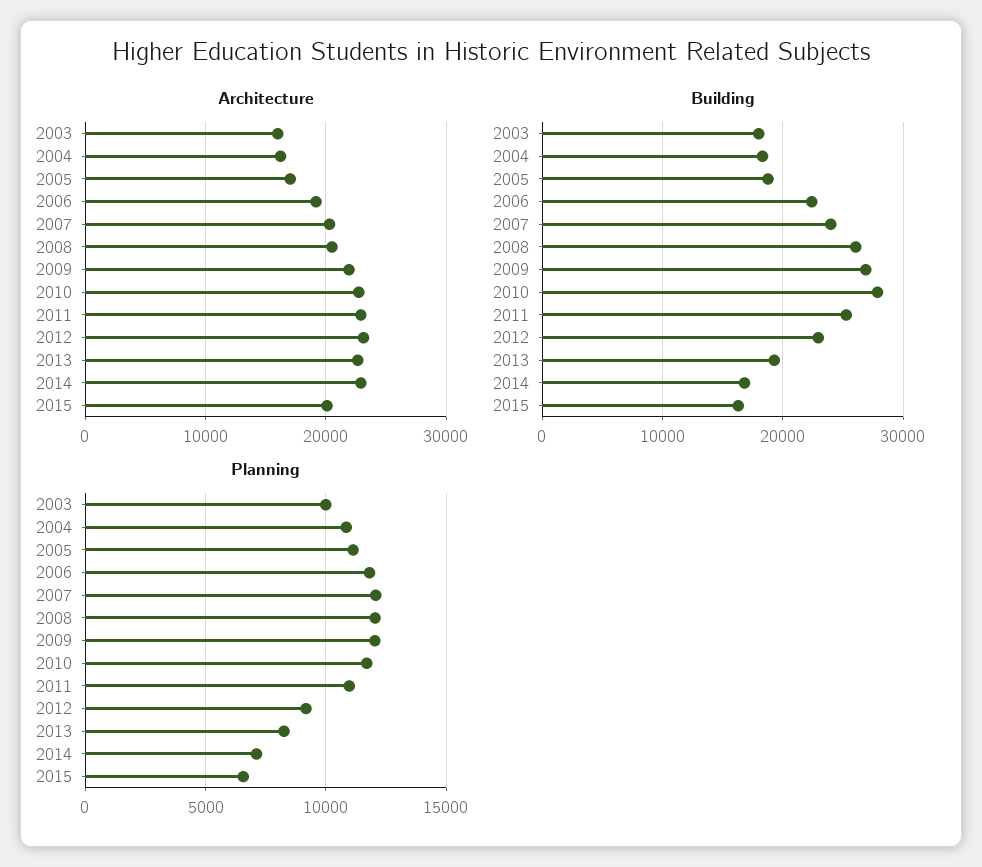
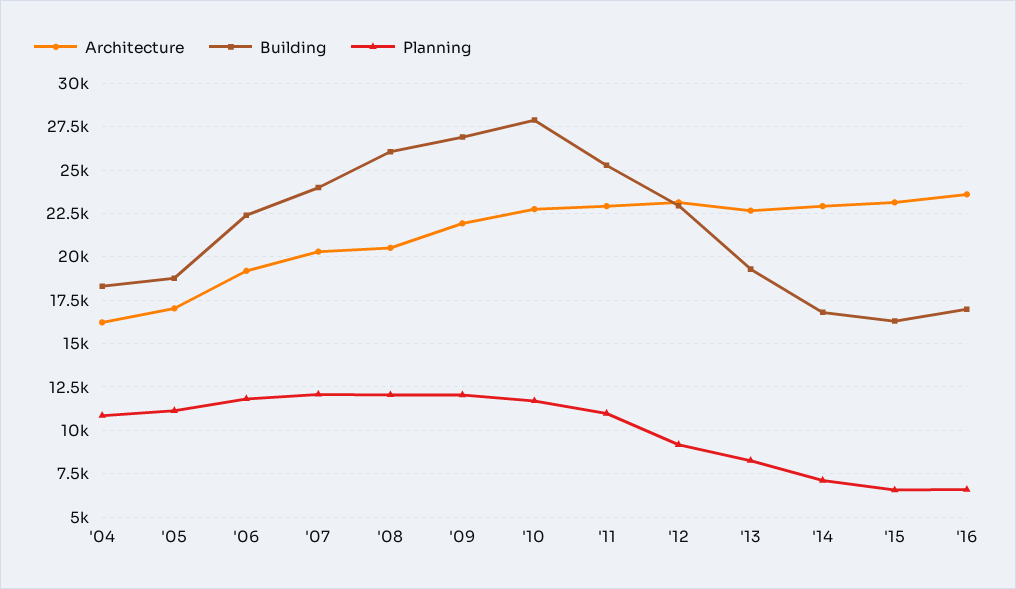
Architecture, 2003: 16000 -> none
Architecture, 2015: 20000 -> 23000
Building, 2003: 18000 -> none
Planning, 2003: 10000 -> none
Architecture, '16: none -> 23500
Building, '16: none -> 17000
Planning, '16: none -> 6500

